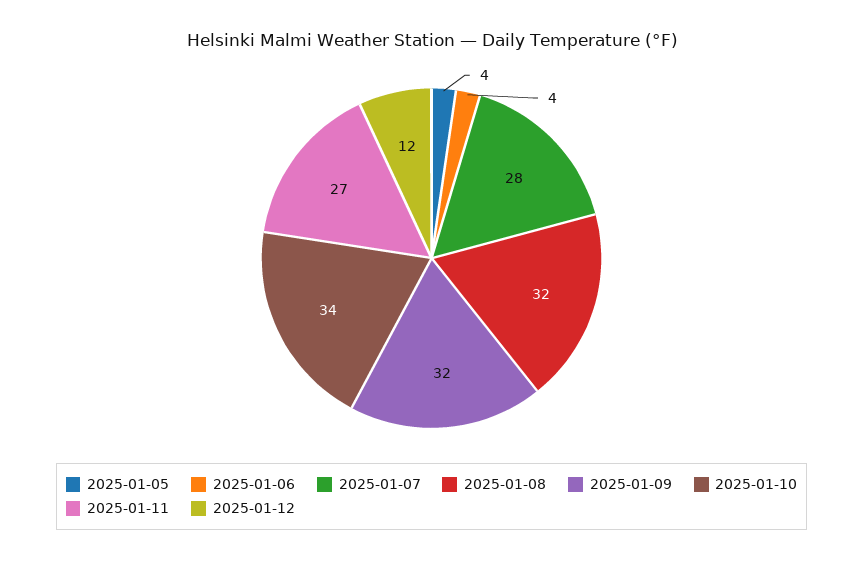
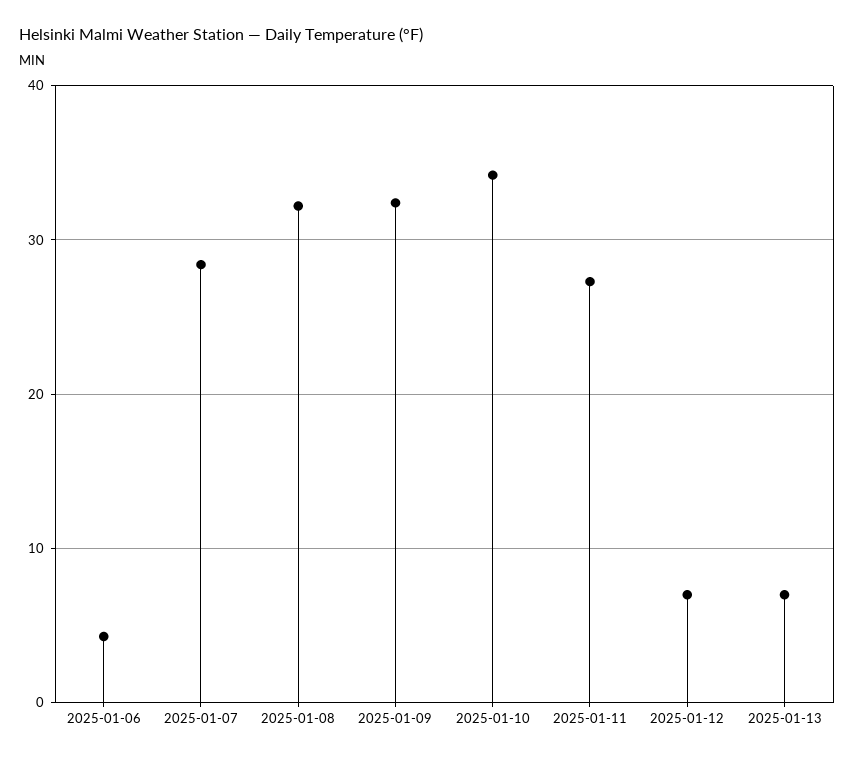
2025-01-05: 4 -> none
2025-01-12: 12 -> 7
2025-01-13: none -> 7

